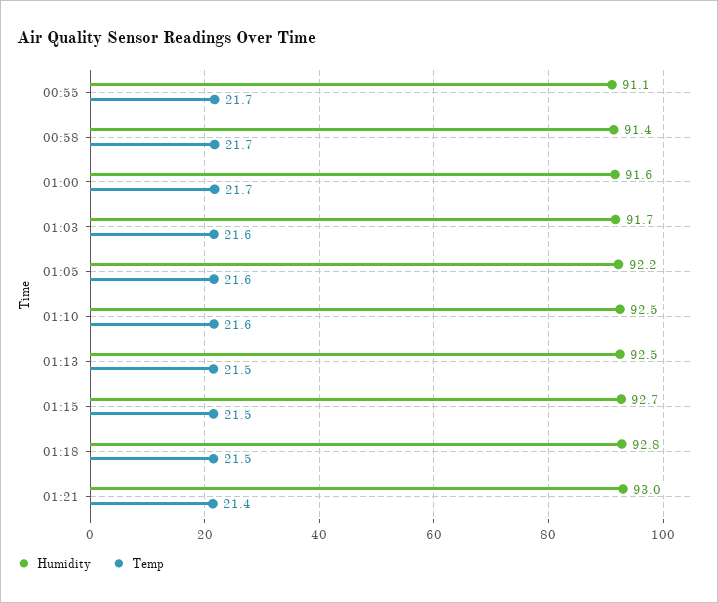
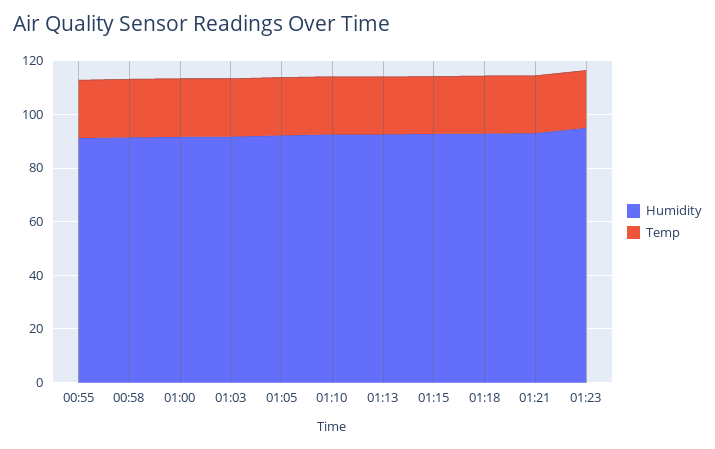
Humidity, 01:23: none -> 95
Temp, 01:23: none -> 20

